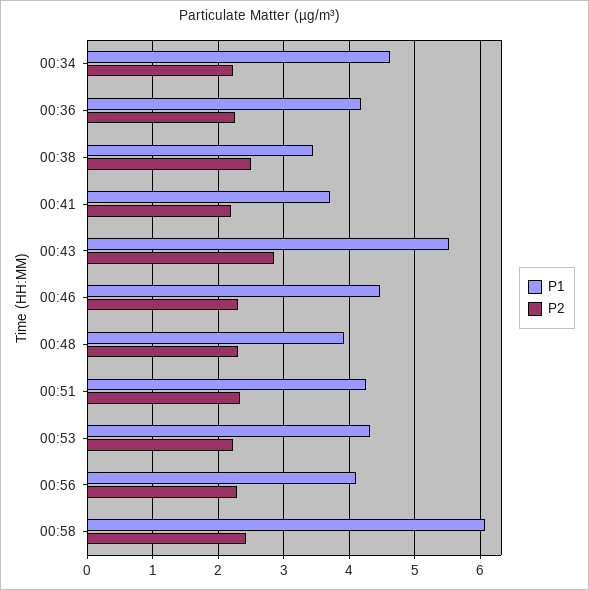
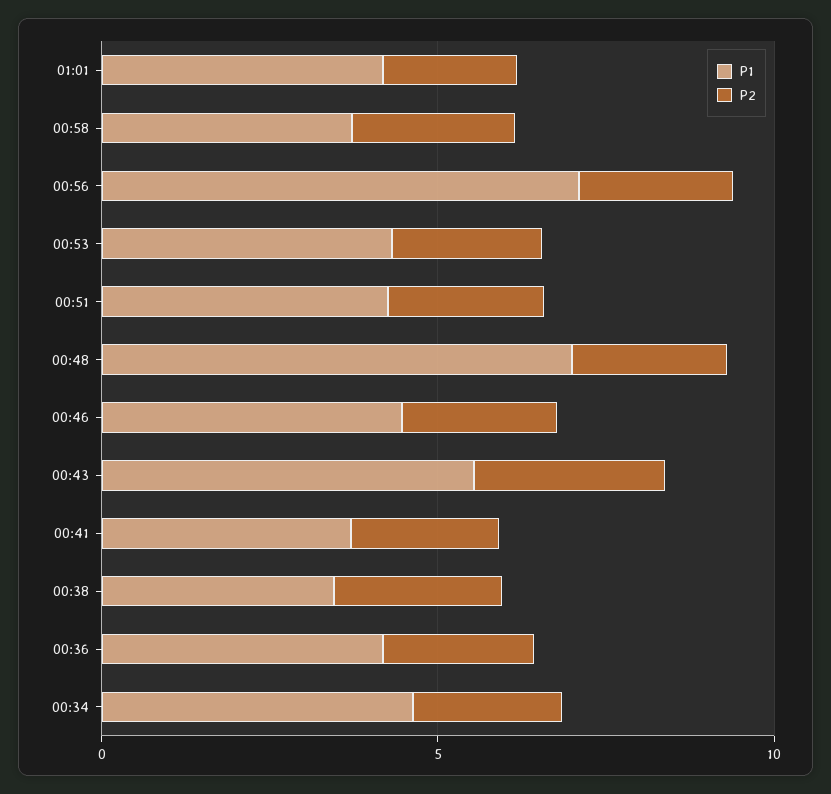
P1, 00:48: 3.9 -> 7
P1, 00:56: 4.1 -> 7
P1, 00:58: 6.1 -> 4
P1, 01:01: none -> 4
P2, 01:01: none -> 2

